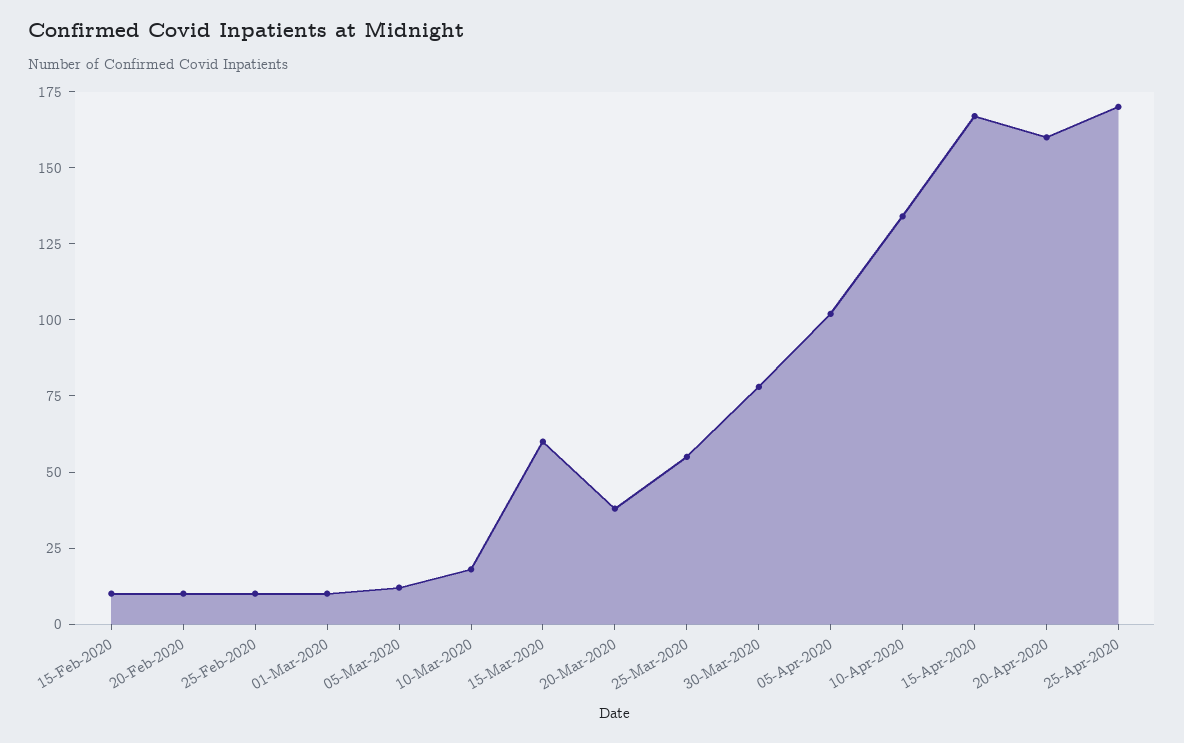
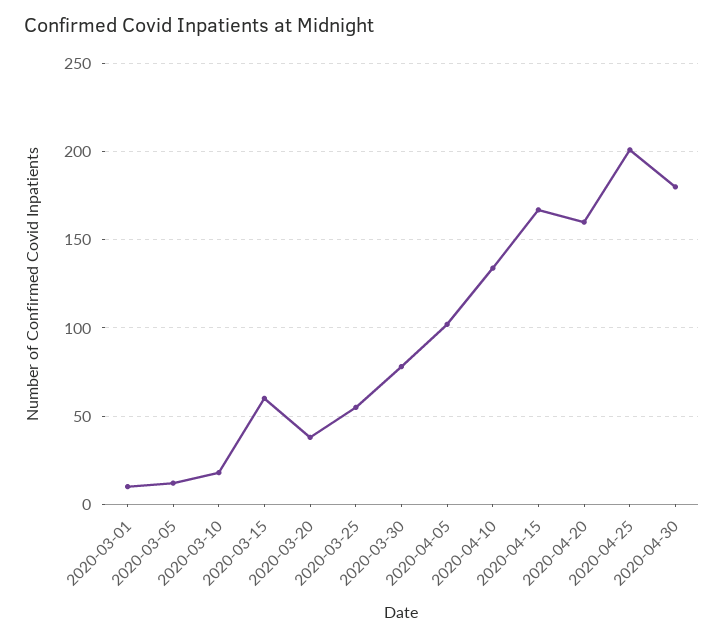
15-Feb-2020: 10 -> none
20-Feb-2020: 10 -> none
25-Feb-2020: 10 -> none
25-Apr-2020: 170 -> 200
2020-04-30: none -> 180

